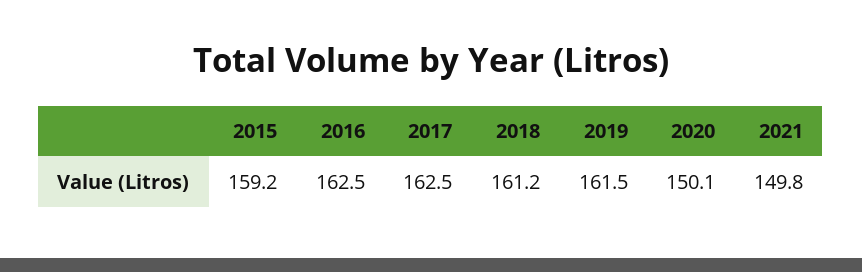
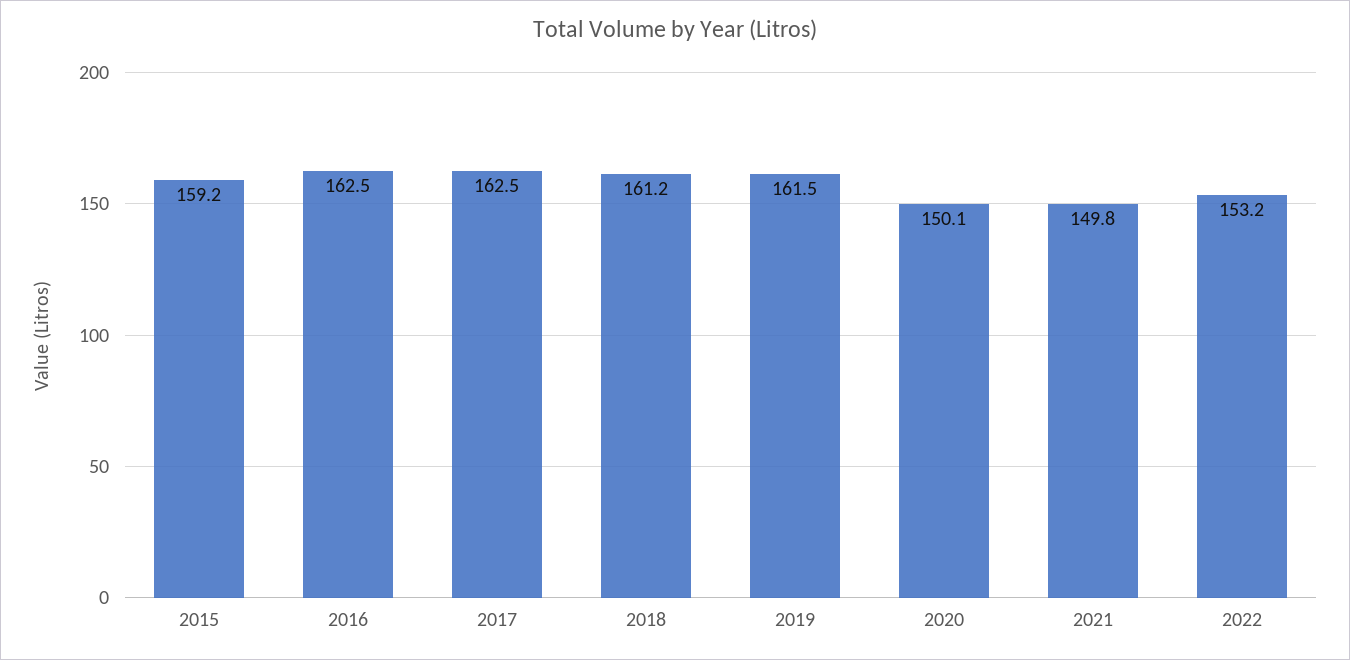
2022: none -> 153.2

